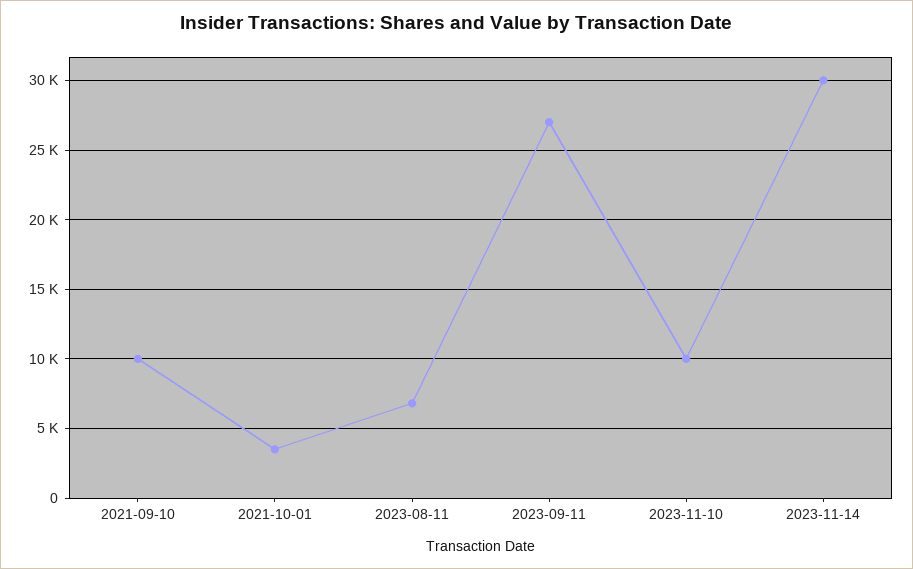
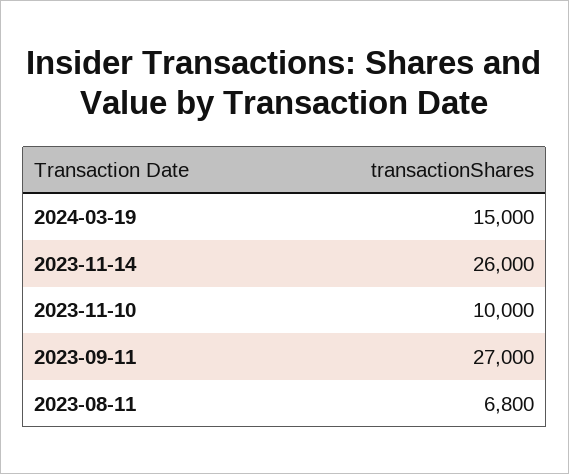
2021-09-10: 10000 -> none
2021-10-01: 3500 -> none
2023-11-14: 30000 -> 26000
2024-03-19: none -> 15000

